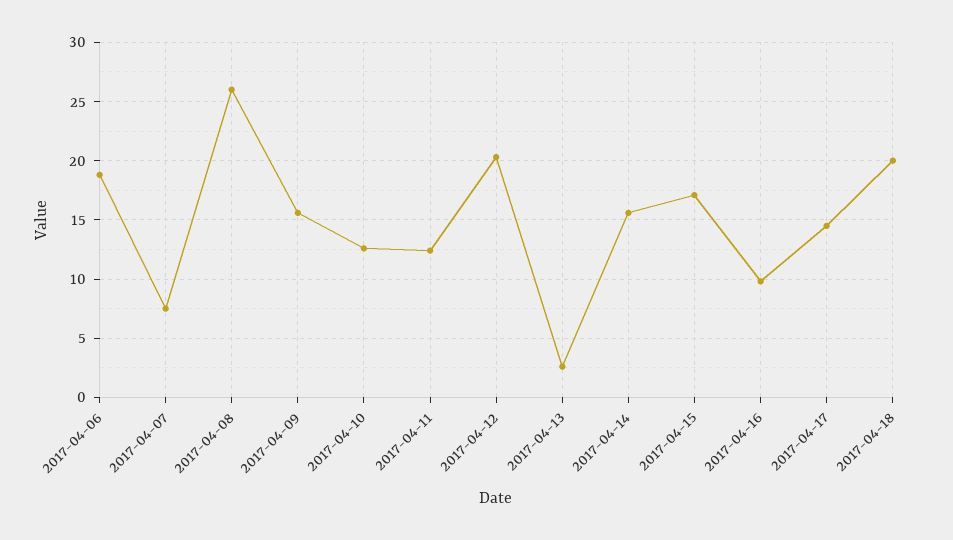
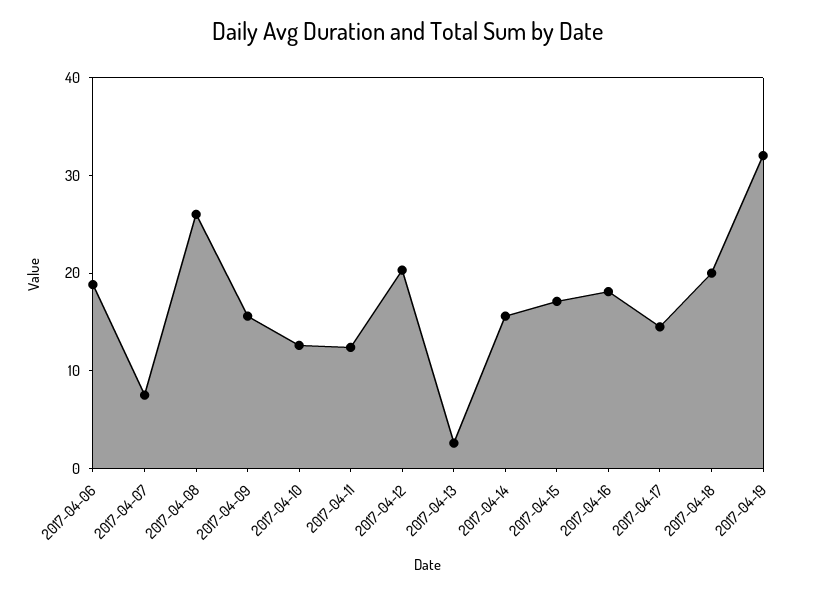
2017-04-16: 10 -> 18
2017-04-19: none -> 32

